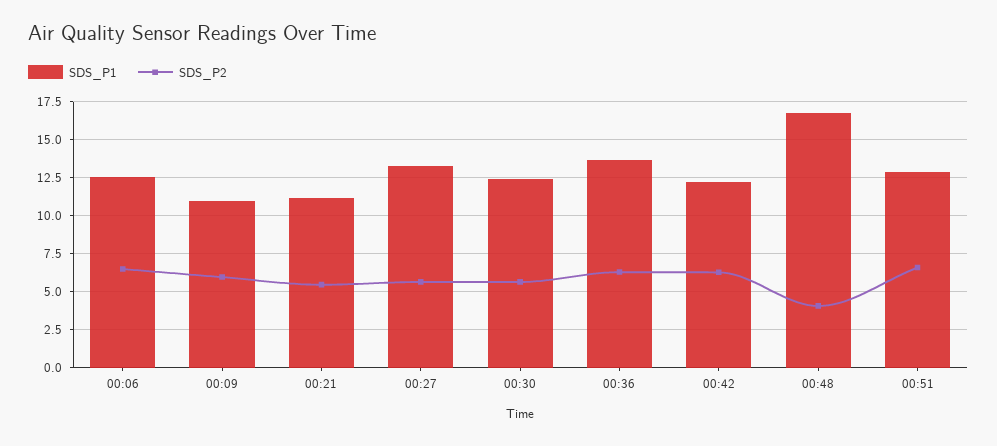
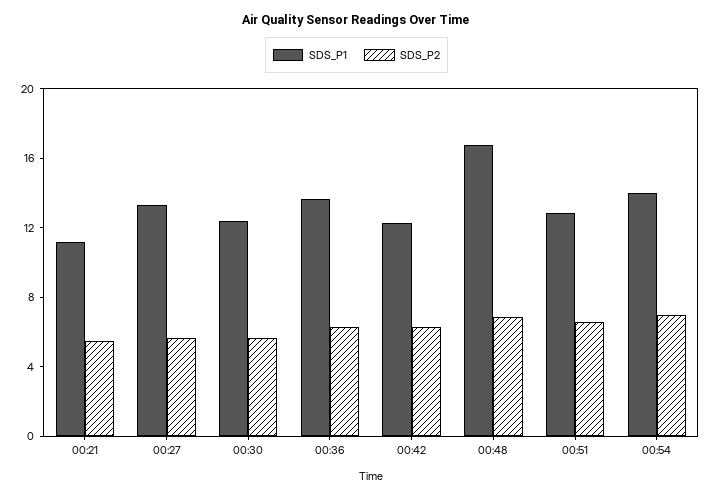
SDS_P1, 00:06: 12.5 -> none
SDS_P2, 00:06: 6.5 -> none
SDS_P1, 00:09: 11 -> none
SDS_P2, 00:09: 6 -> none
SDS_P2, 00:48: 4 -> 7
SDS_P1, 00:54: none -> 14
SDS_P2, 00:54: none -> 7

